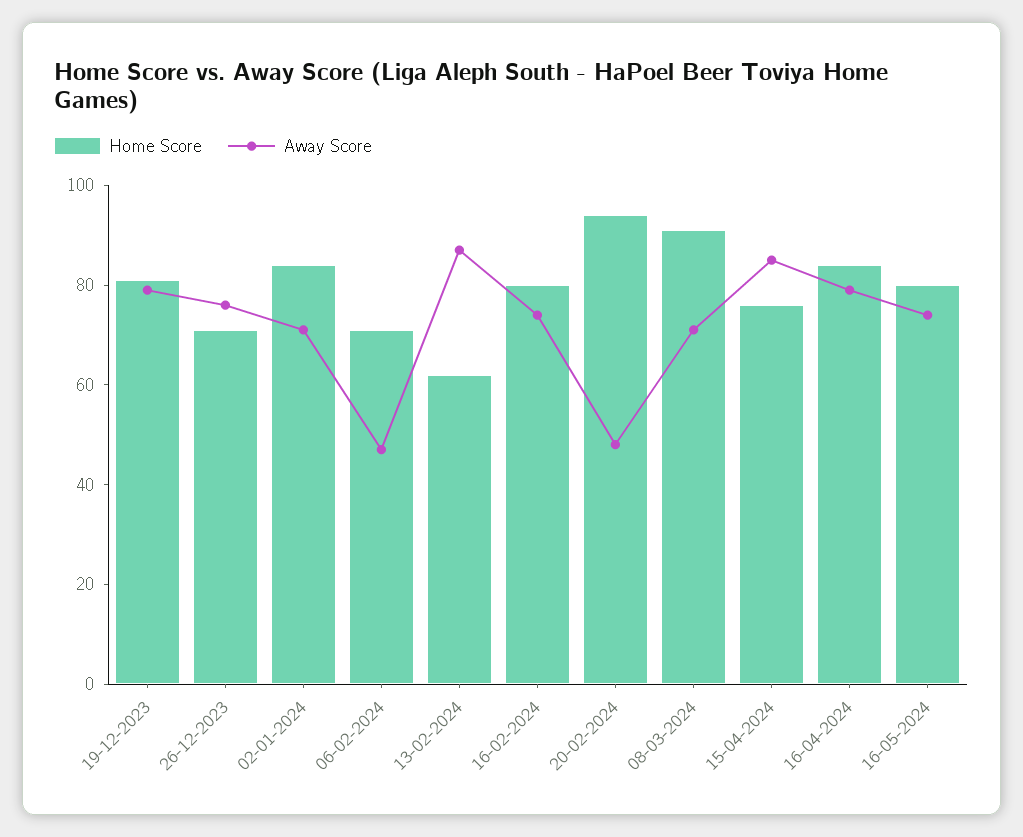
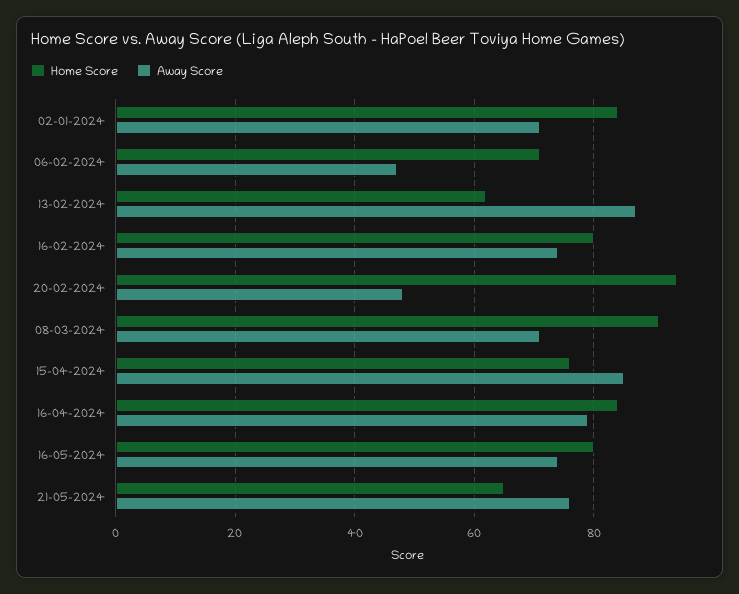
Home Score, 19-12-2023: 80 -> none
Away Score, 19-12-2023: 80 -> none
Home Score, 26-12-2023: 70 -> none
Away Score, 26-12-2023: 75 -> none
Home Score, 21-05-2024: none -> 65
Away Score, 21-05-2024: none -> 75

